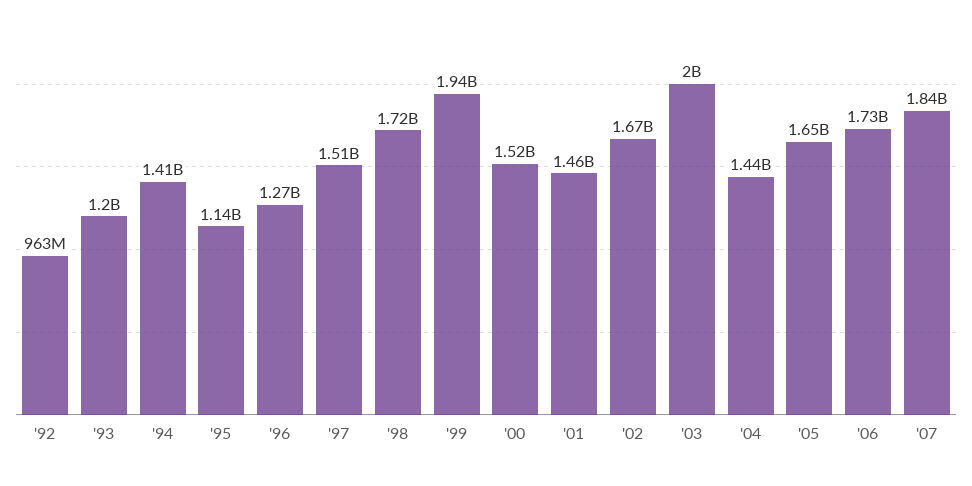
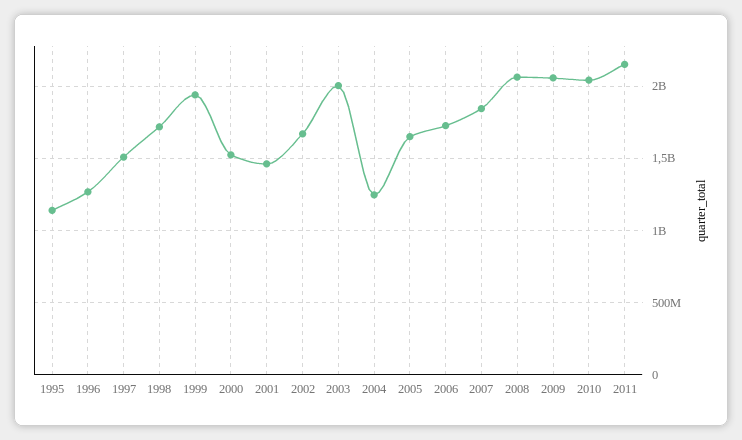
'92: 963000000 -> none
'93: 1200000000 -> none
'94: 1410000000 -> none
'04: 1440000000 -> 1250000000
2008: none -> 2050000000
2009: none -> 2050000000
2010: none -> 2050000000
2011: none -> 2150000000

